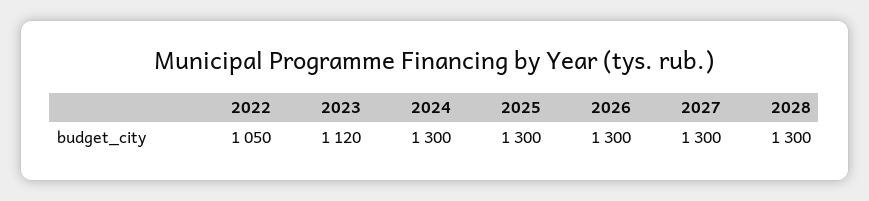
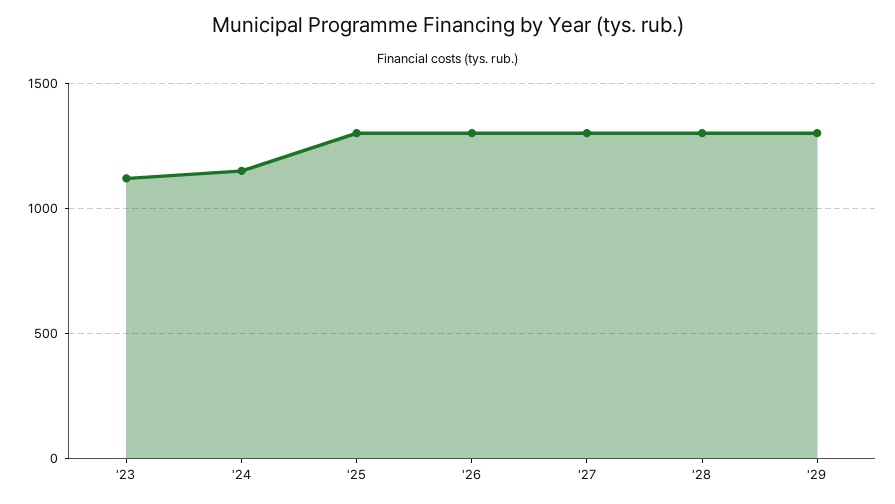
2022: 1050 -> none
2024: 1300 -> 1150
'29: none -> 1300

